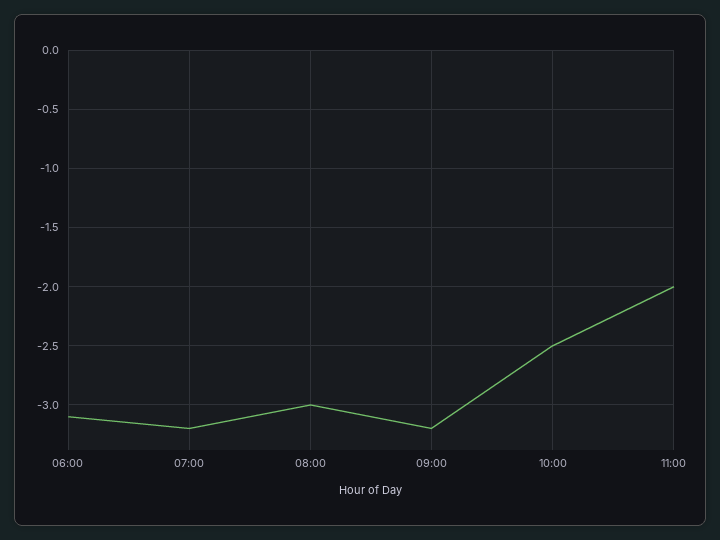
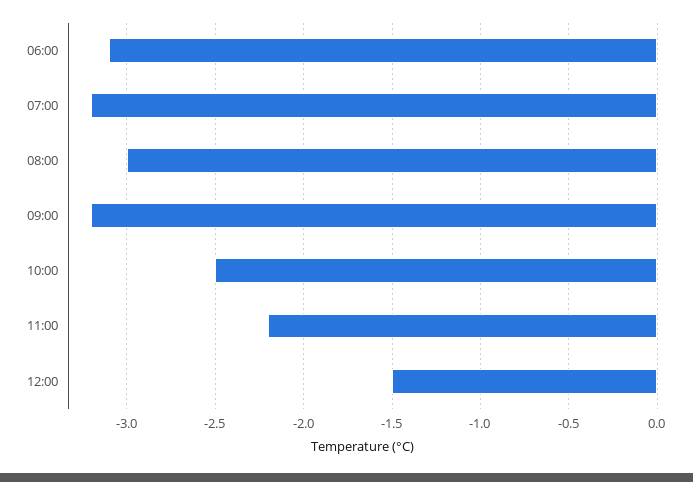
11:00: -2 -> -2.2
12:00: none -> -1.5

